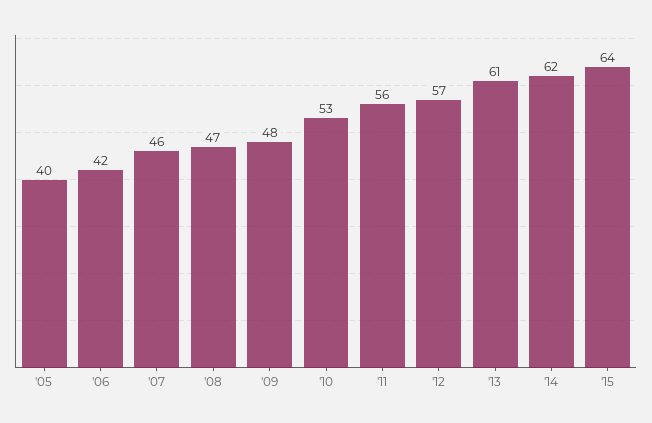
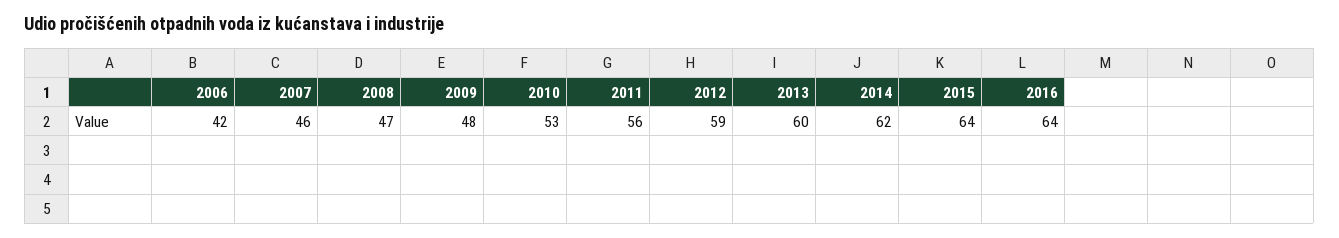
'05: 40 -> none
'12: 57 -> 59
'13: 61 -> 60
2016: none -> 64

